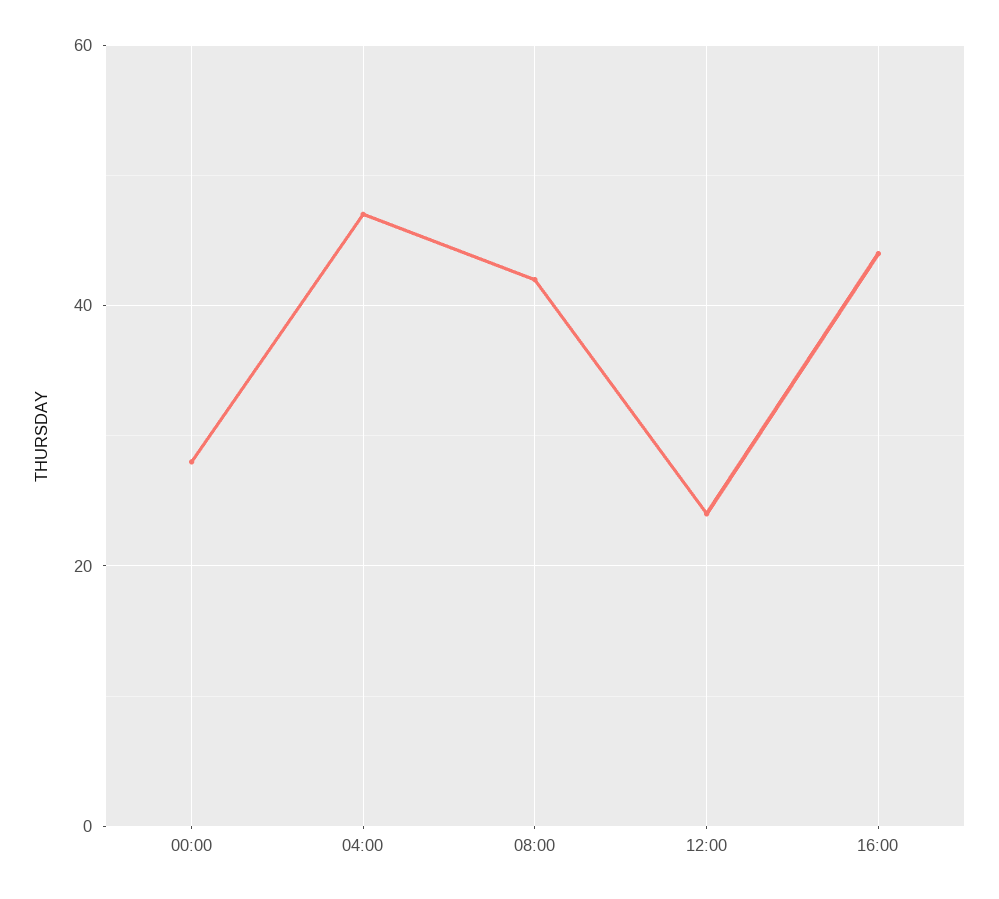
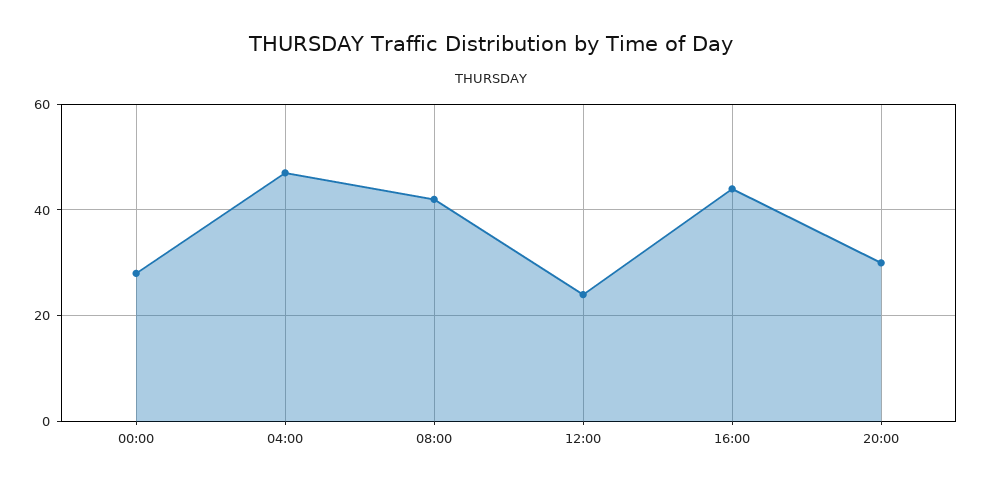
20:00: none -> 30

